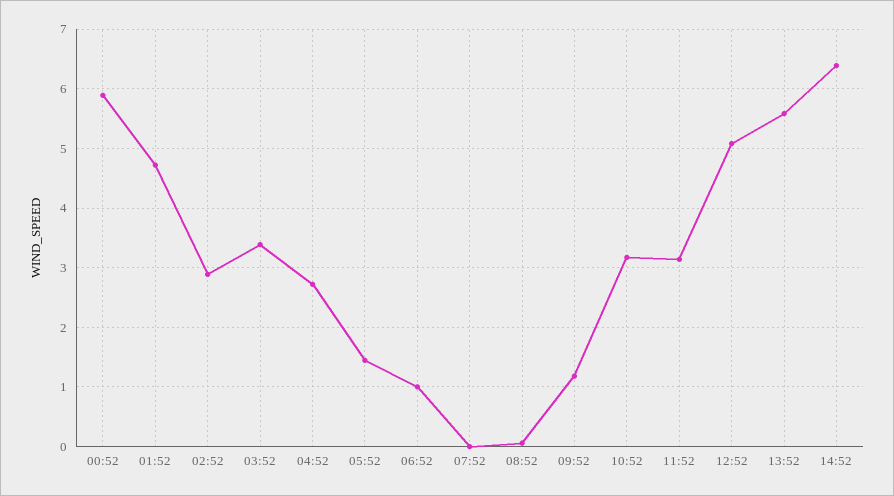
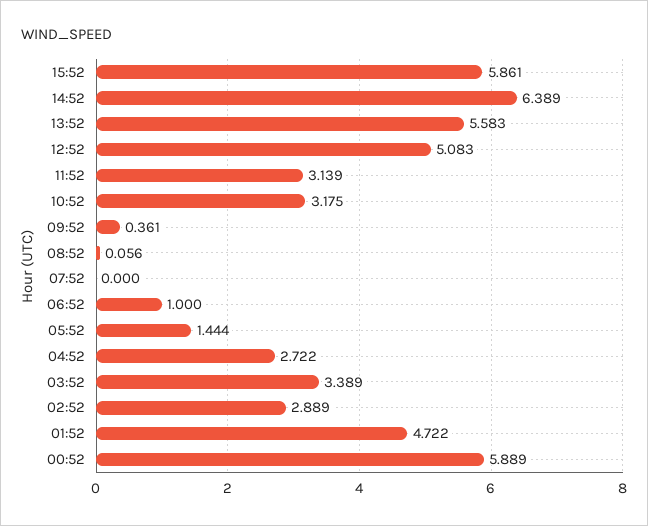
09:52: 1.2 -> 0.361
15:52: none -> 5.861

